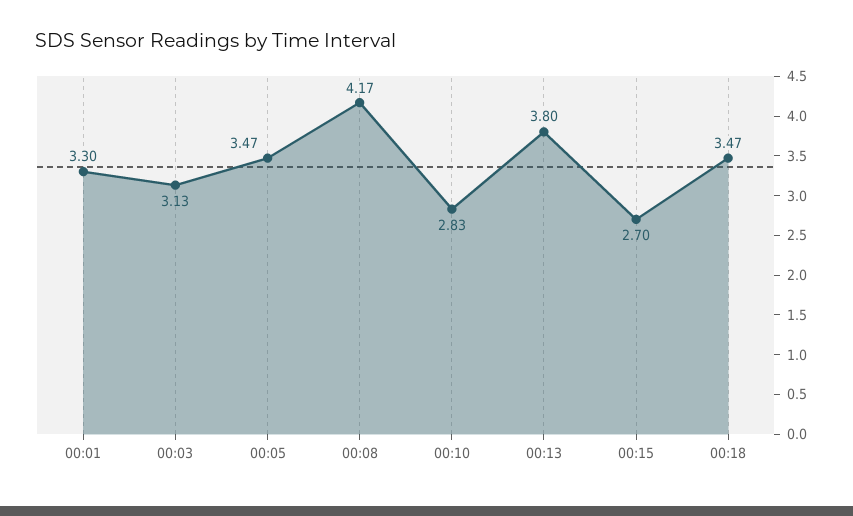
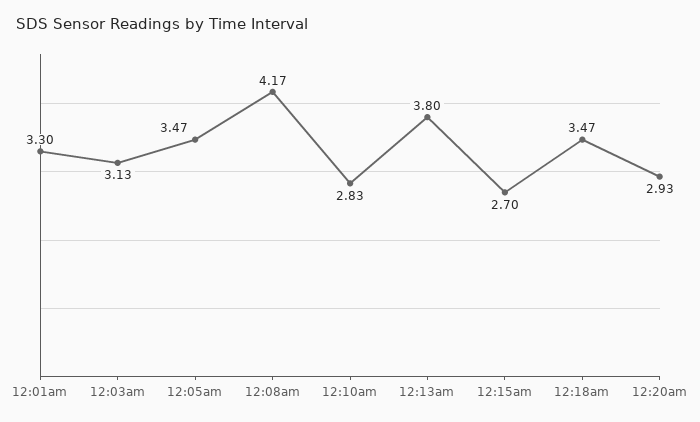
12:20am: none -> 2.93

